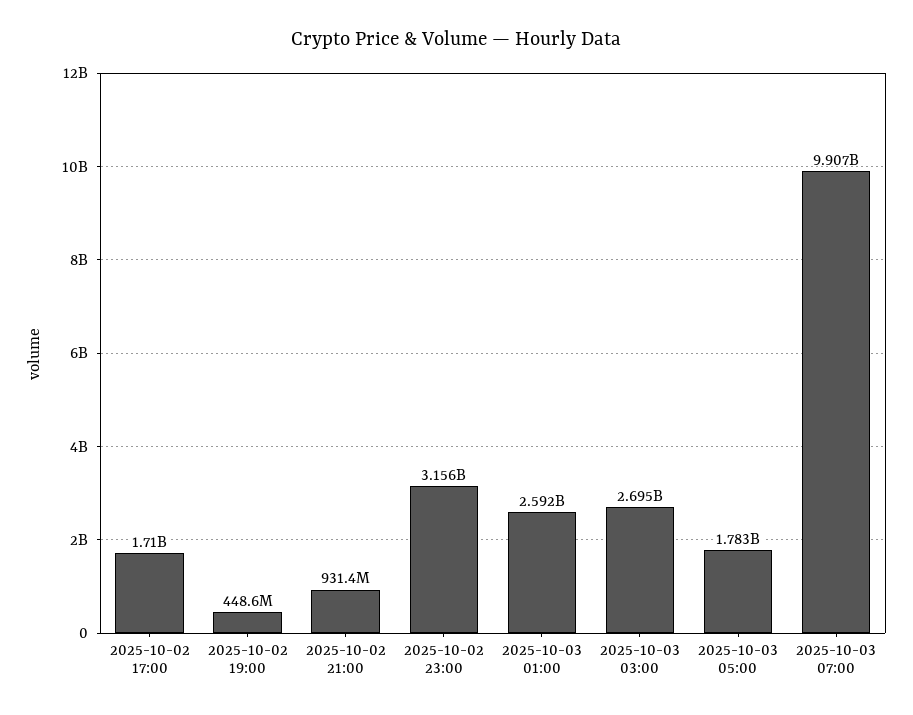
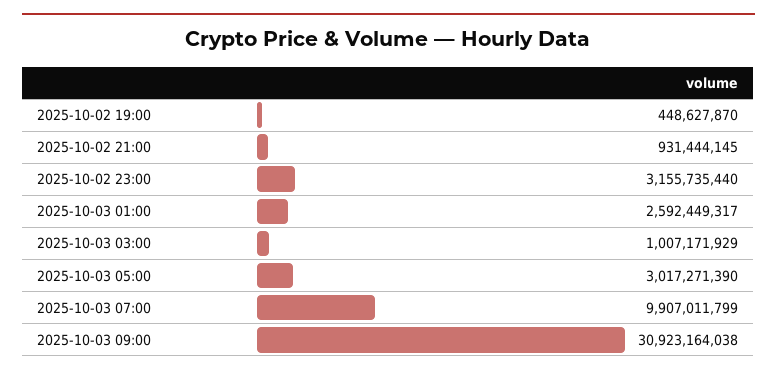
2025-10-02 17:00: 1710000000 -> none
2025-10-03 03:00: 2695000000 -> 1007171929
2025-10-03 05:00: 1783000000 -> 3017271390
2025-10-03 09:00: none -> 30923164038

